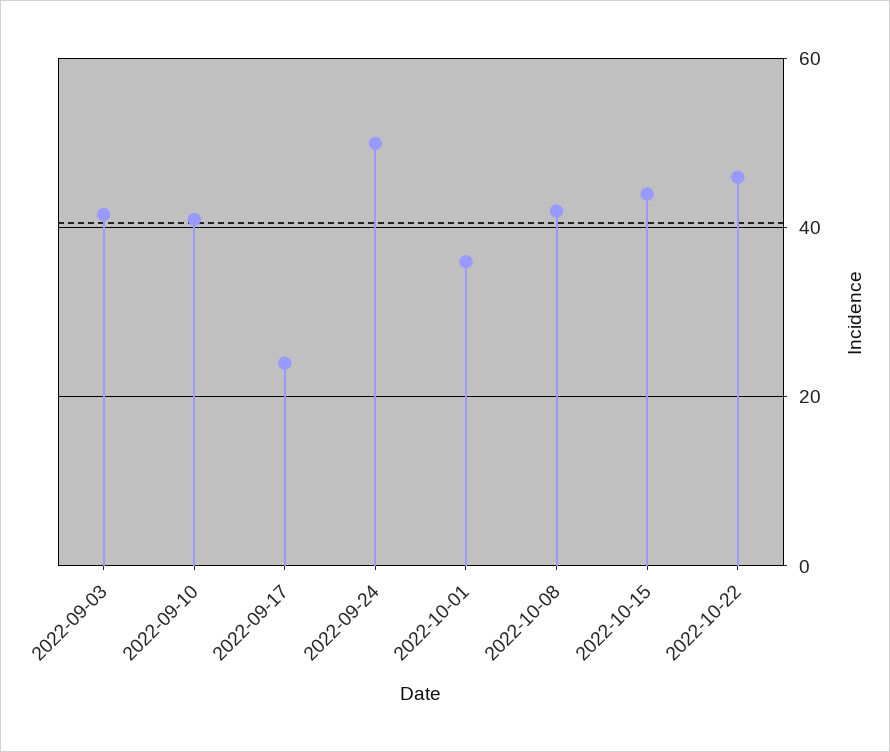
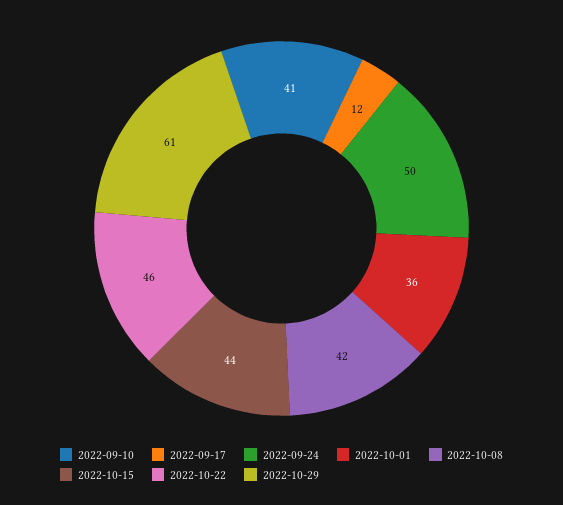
2022-09-03: 42 -> none
2022-09-17: 24 -> 12
2022-10-29: none -> 61

